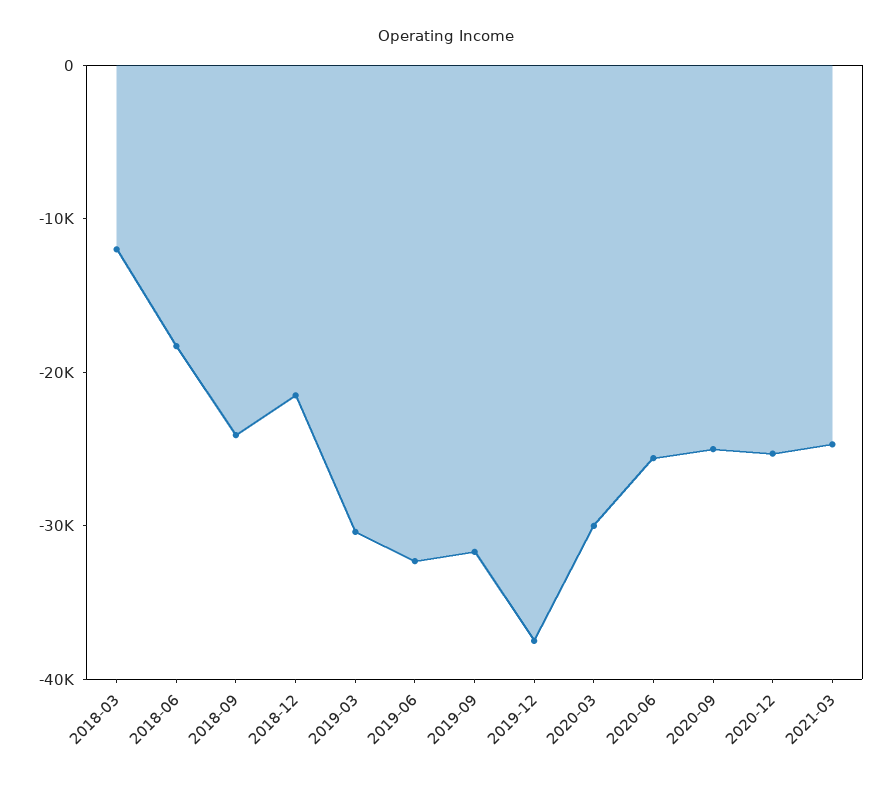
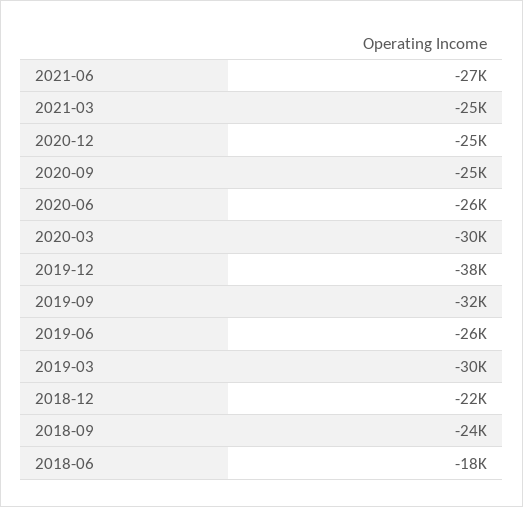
2018-03: -12000 -> none
2019-06: -32000 -> -26000
2021-06: none -> -27000

